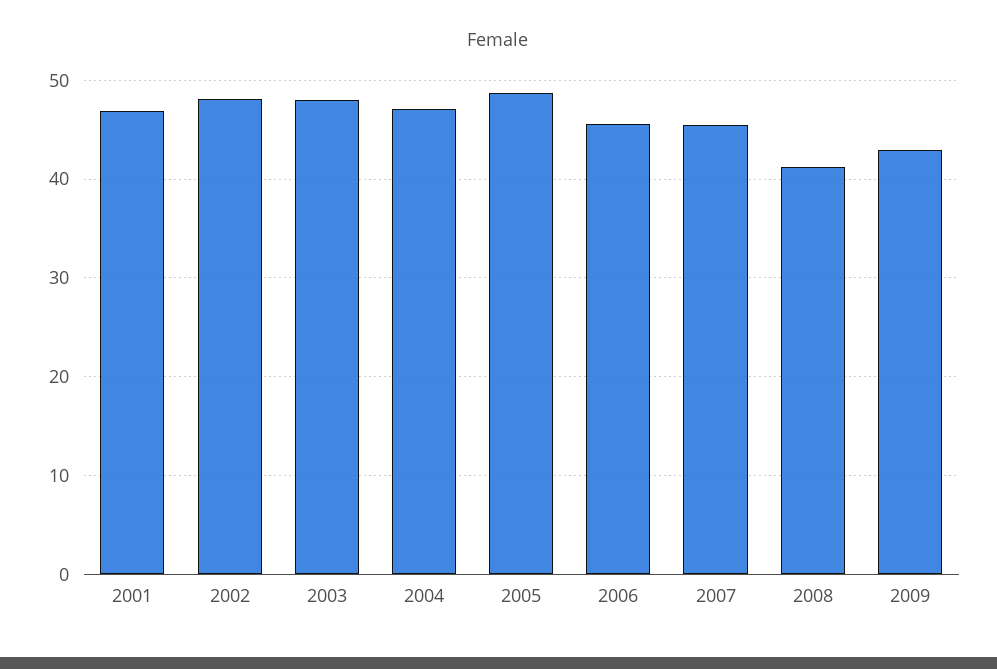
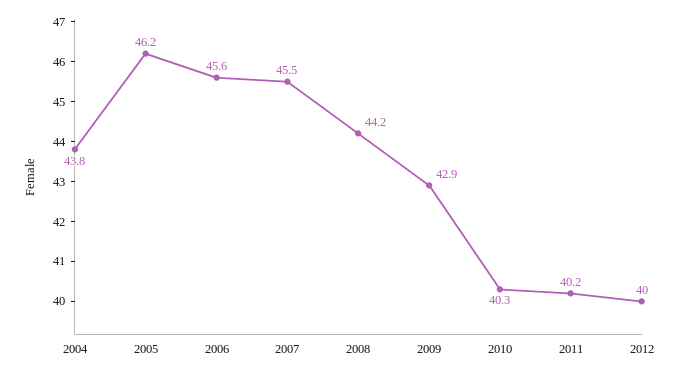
2001: 47 -> none
2002: 48 -> none
2003: 48 -> none
2004: 47 -> 43.8
2005: 49 -> 46.2
2008: 41 -> 44.2
2010: none -> 40.3
2011: none -> 40.2
2012: none -> 40

